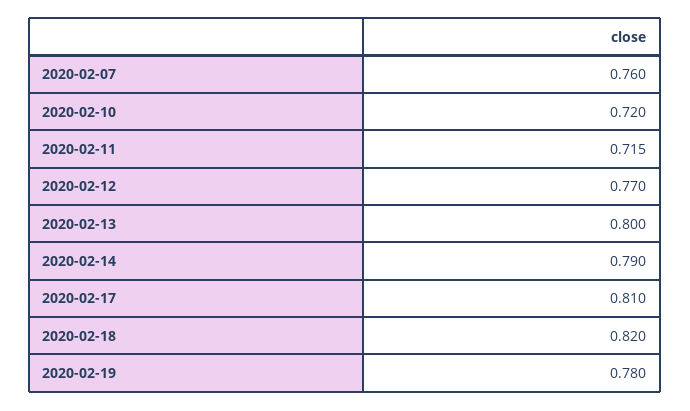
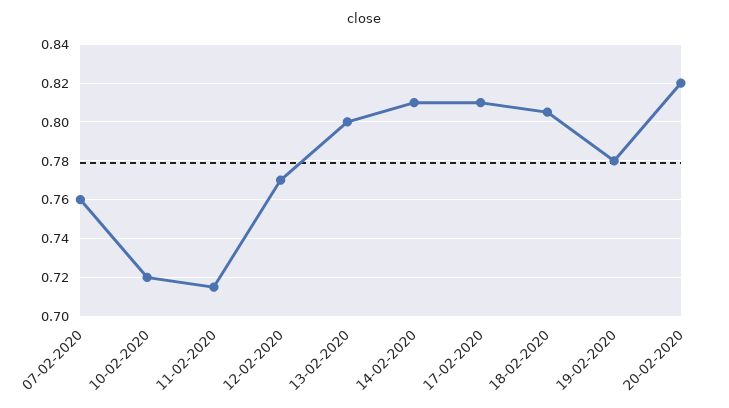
2020-02-14: 0.79 -> 0.81
2020-02-18: 0.82 -> 0.805
20-02-2020: none -> 0.82

